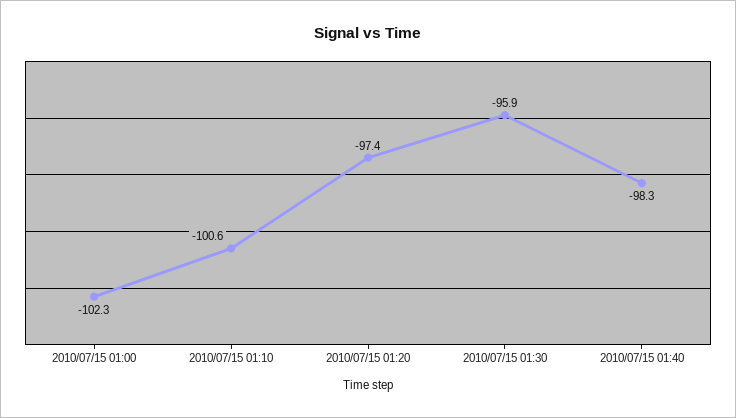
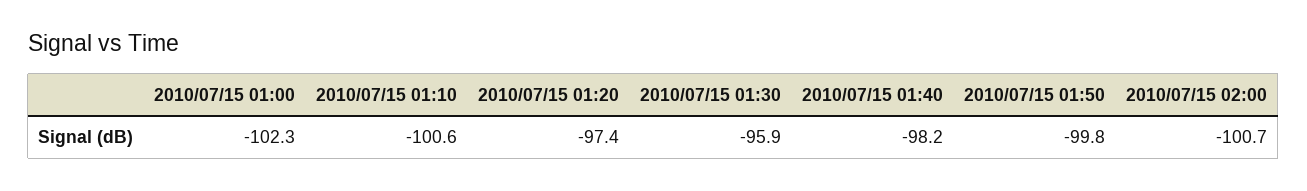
2010/07/15 01:40: -98.3 -> -98.2
2010/07/15 01:50: none -> -99.8
2010/07/15 02:00: none -> -100.7

